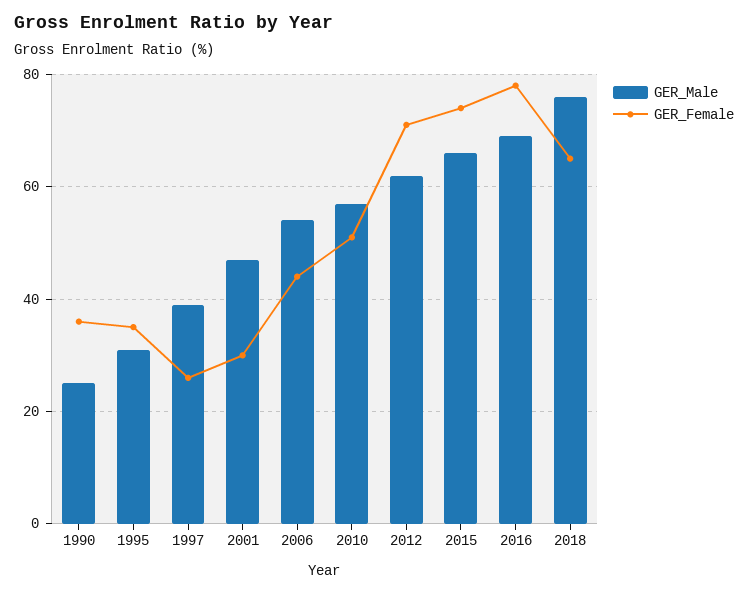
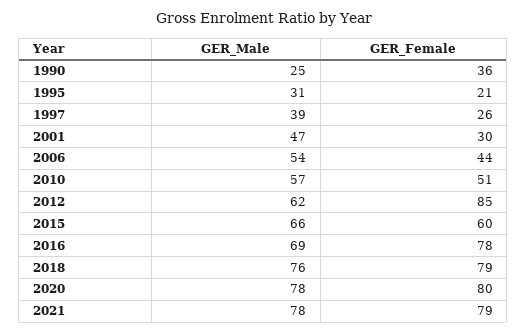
GER_Female, 1995: 35 -> 21
GER_Female, 2012: 70 -> 85
GER_Female, 2015: 75 -> 60
GER_Female, 2018: 65 -> 79
GER_Male, 2020: none -> 78
GER_Female, 2020: none -> 80
GER_Male, 2021: none -> 78
GER_Female, 2021: none -> 79

